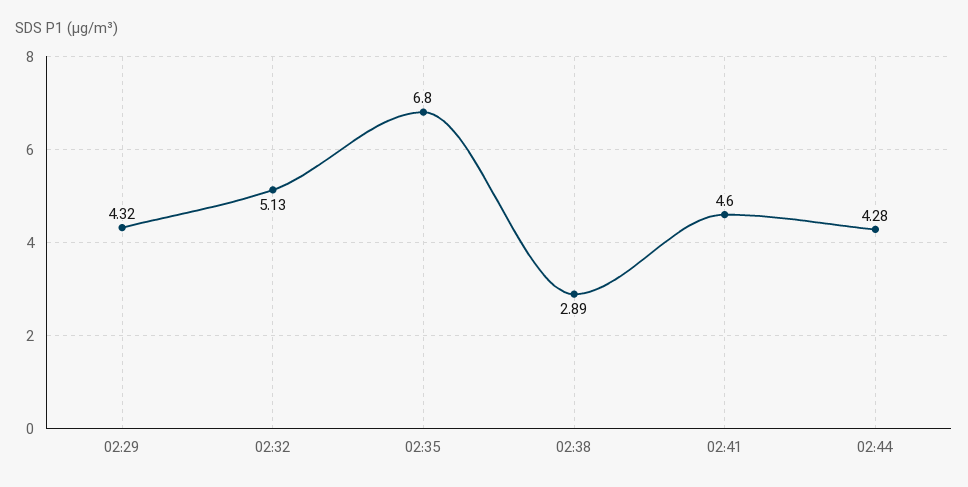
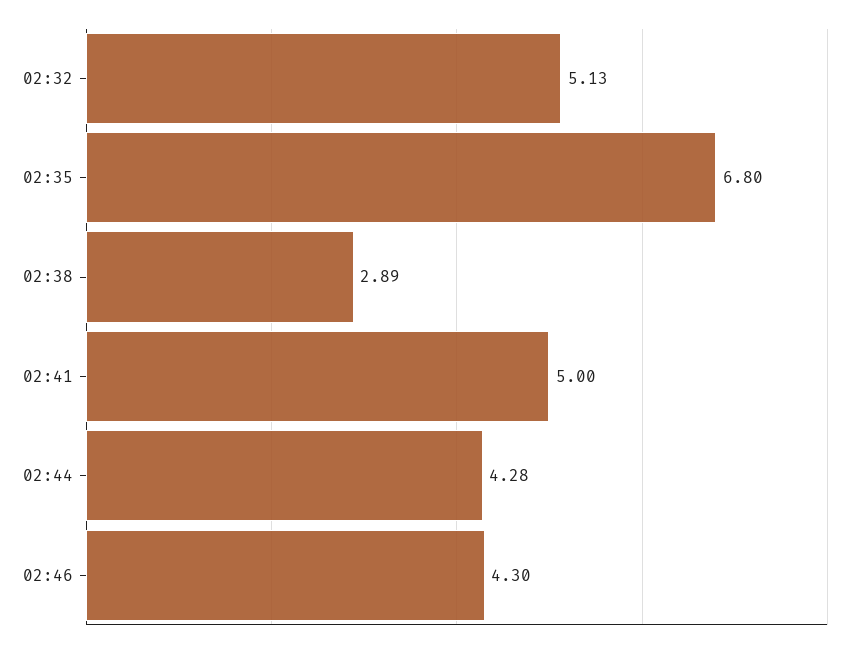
02:29: 4.32 -> none
02:41: 4.6 -> 5
02:46: none -> 4.3

